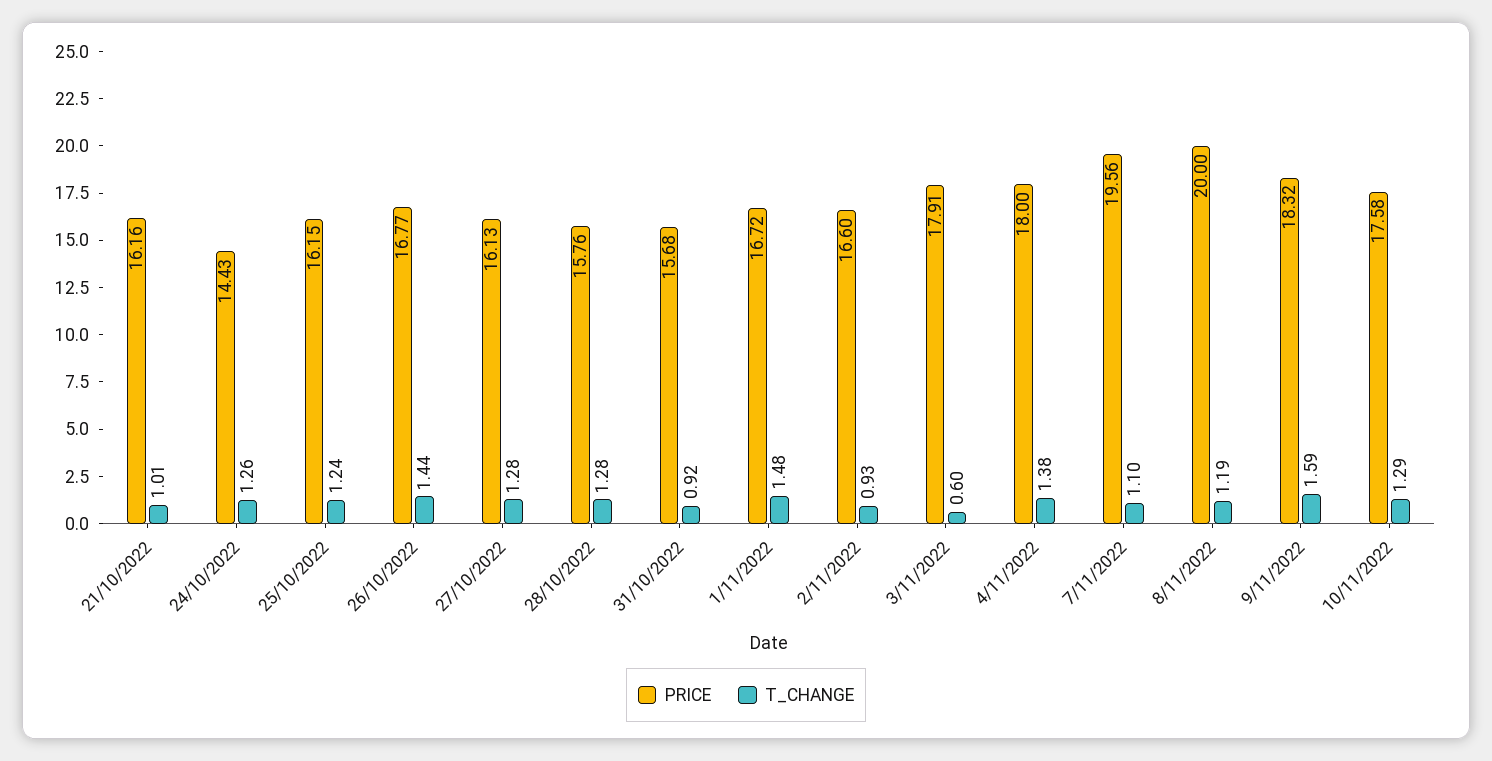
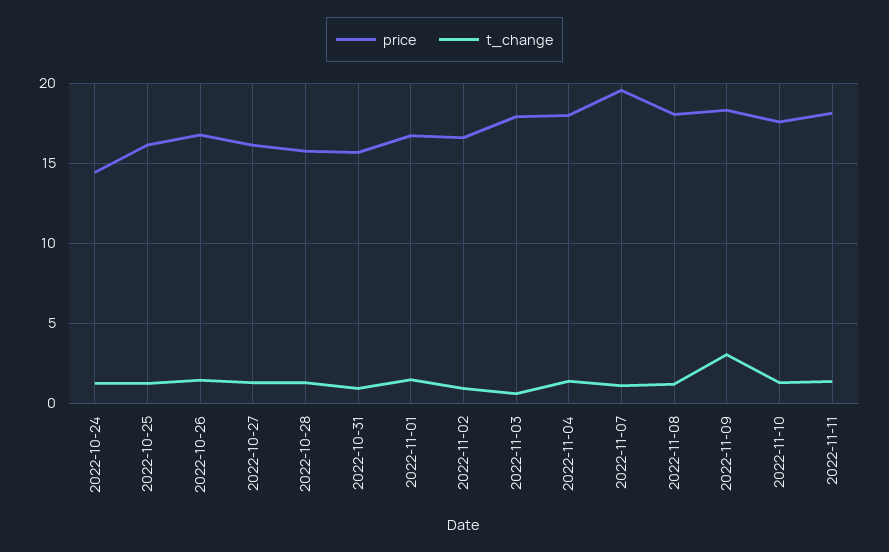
PRICE, 21/10/2022: 16.16 -> none
T_CHANGE, 21/10/2022: 1.01 -> none
PRICE, 8/11/2022: 20 -> 18
T_CHANGE, 9/11/2022: 1.59 -> 3
PRICE, 2022-11-11: none -> 18
T_CHANGE, 2022-11-11: none -> 1.5

